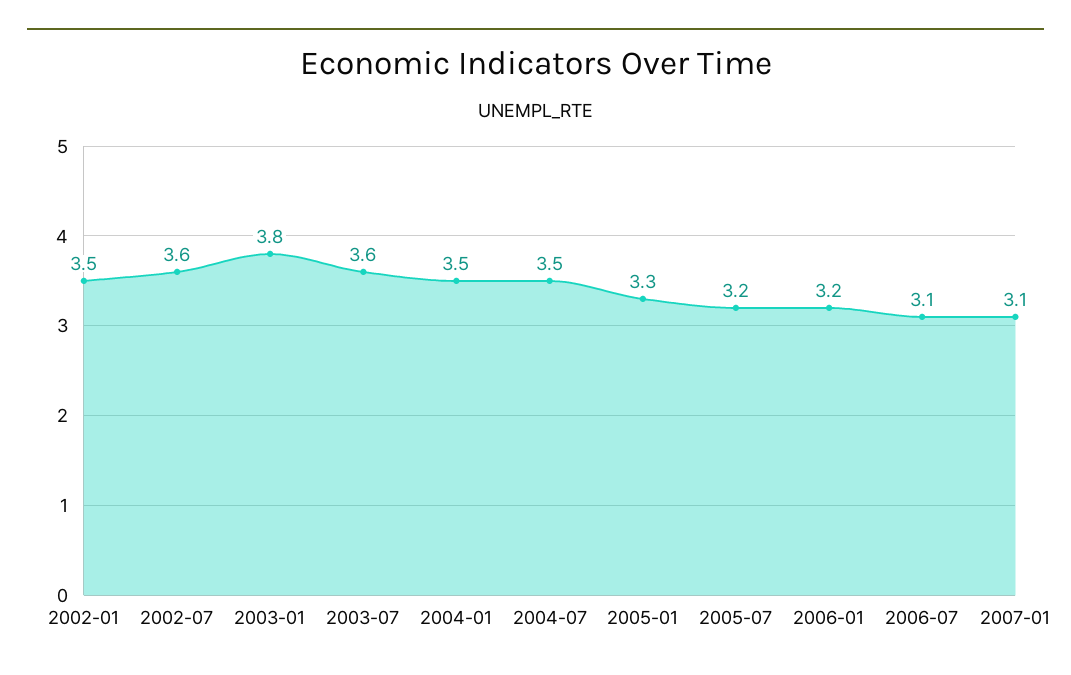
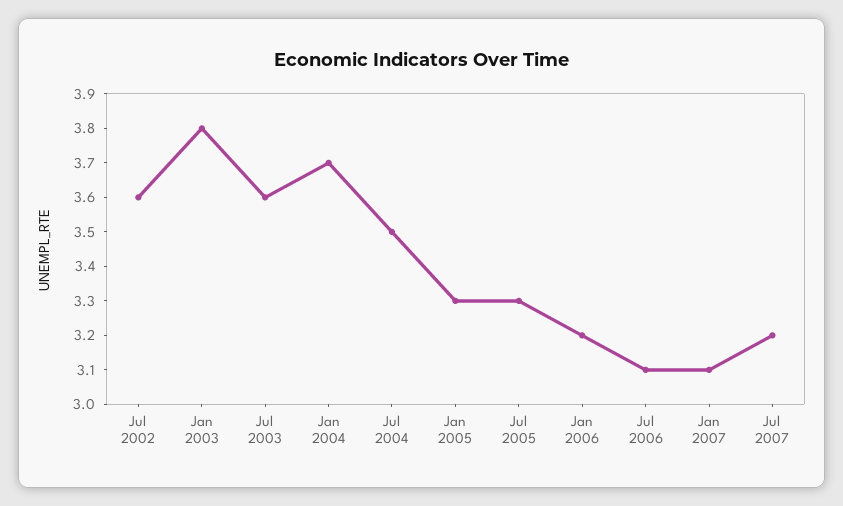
2002-01: 3.5 -> none
2004-01: 3.5 -> 3.7
2005-07: 3.2 -> 3.3
Jul 2007: none -> 3.2

